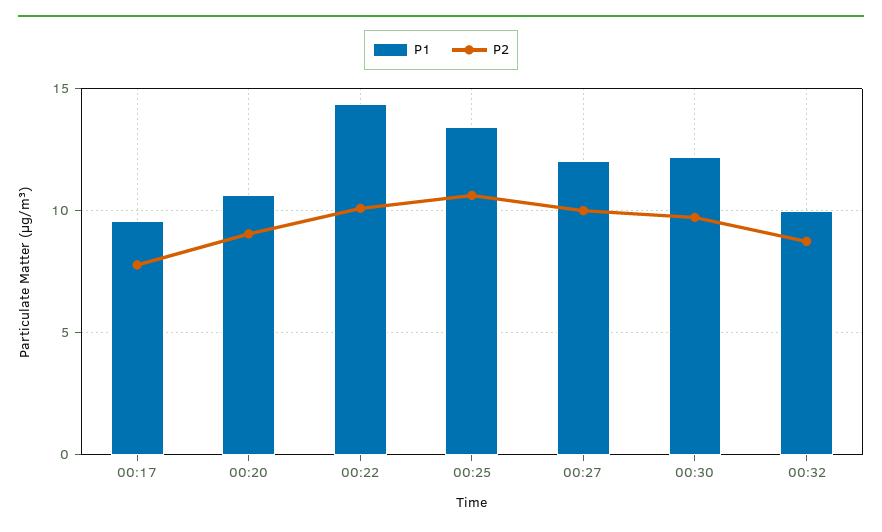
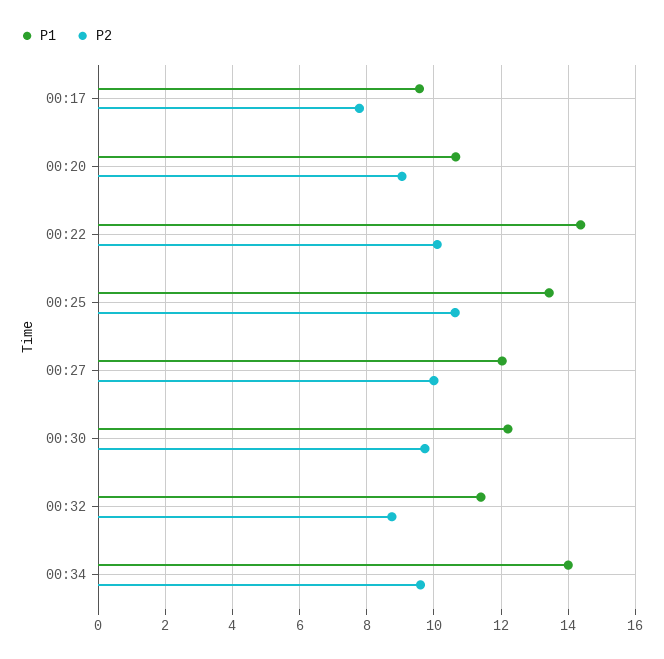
P1, 00:32: 10 -> 11.4
P1, 00:34: none -> 14
P2, 00:34: none -> 9.6

